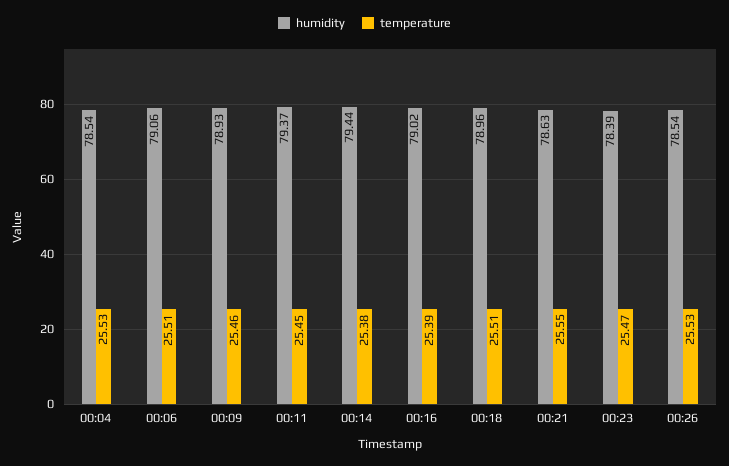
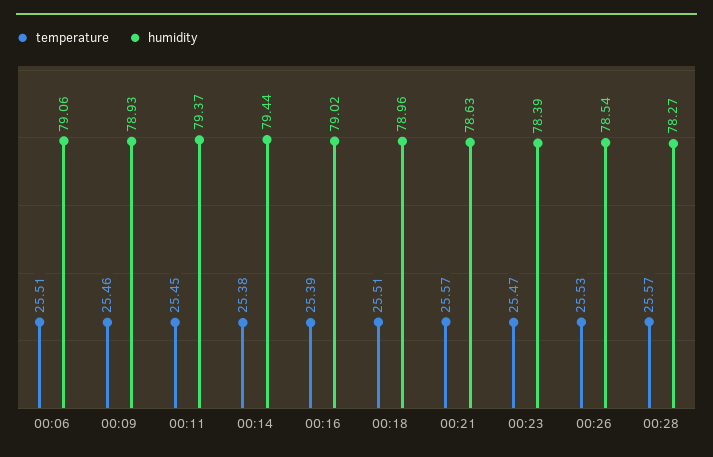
humidity, 00:04: 78.54 -> none
temperature, 00:04: 25.53 -> none
temperature, 00:21: 25.55 -> 25.57
temperature, 00:28: none -> 25.57
humidity, 00:28: none -> 78.27

